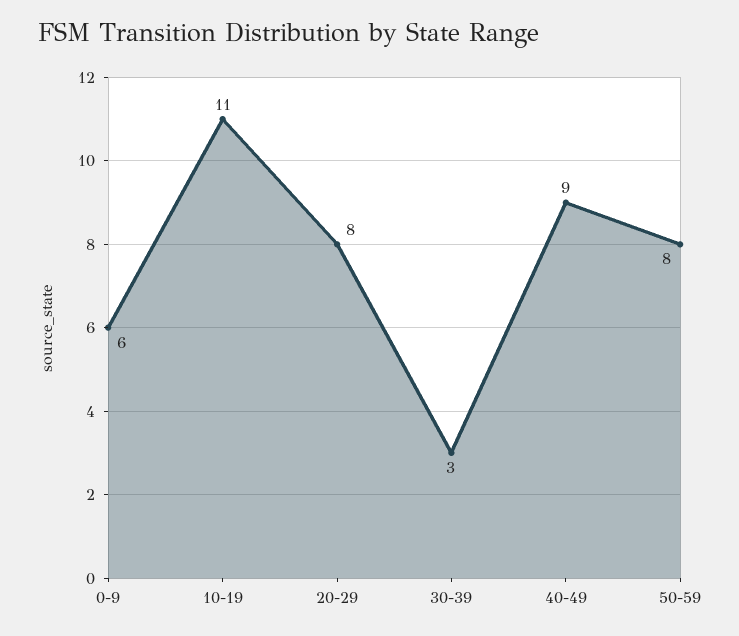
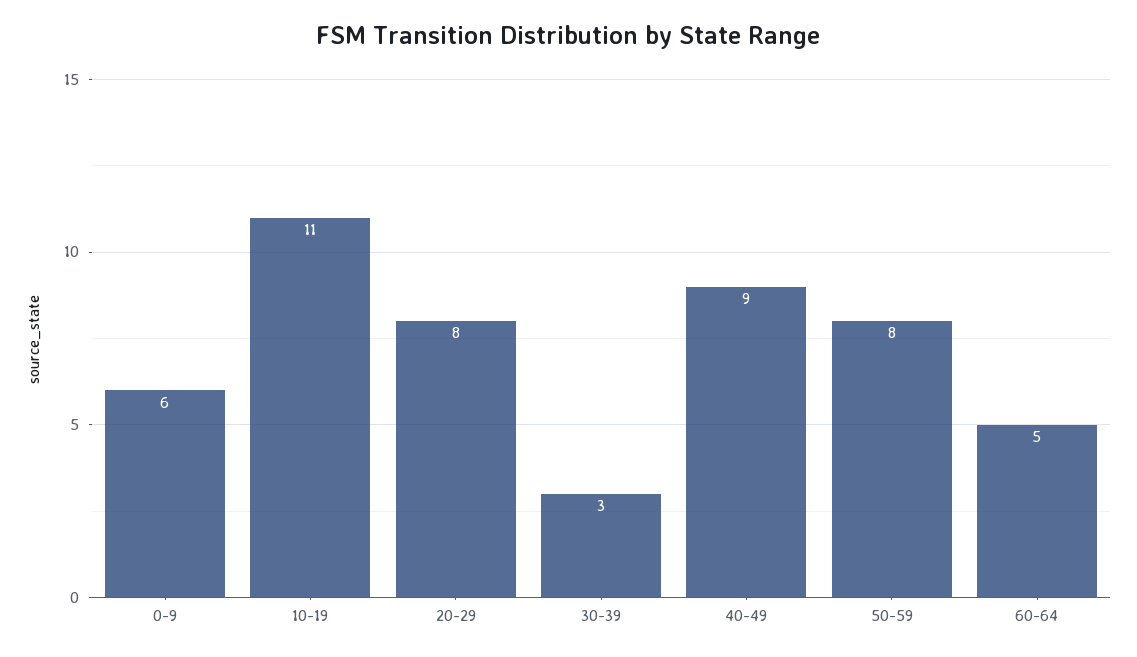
60-64: none -> 5

